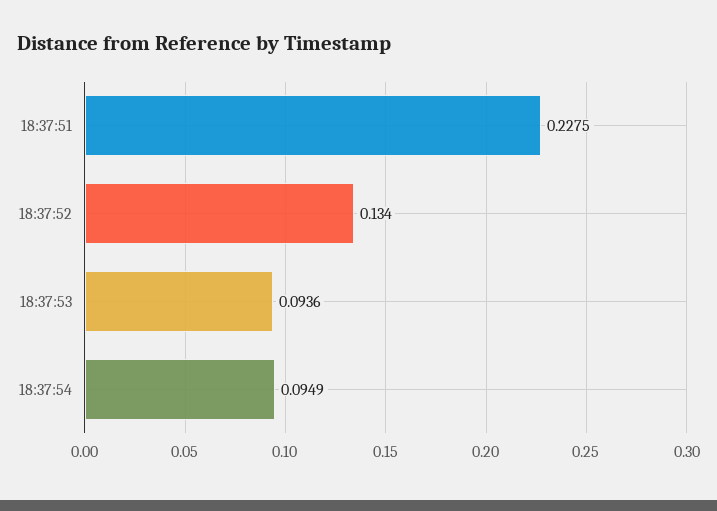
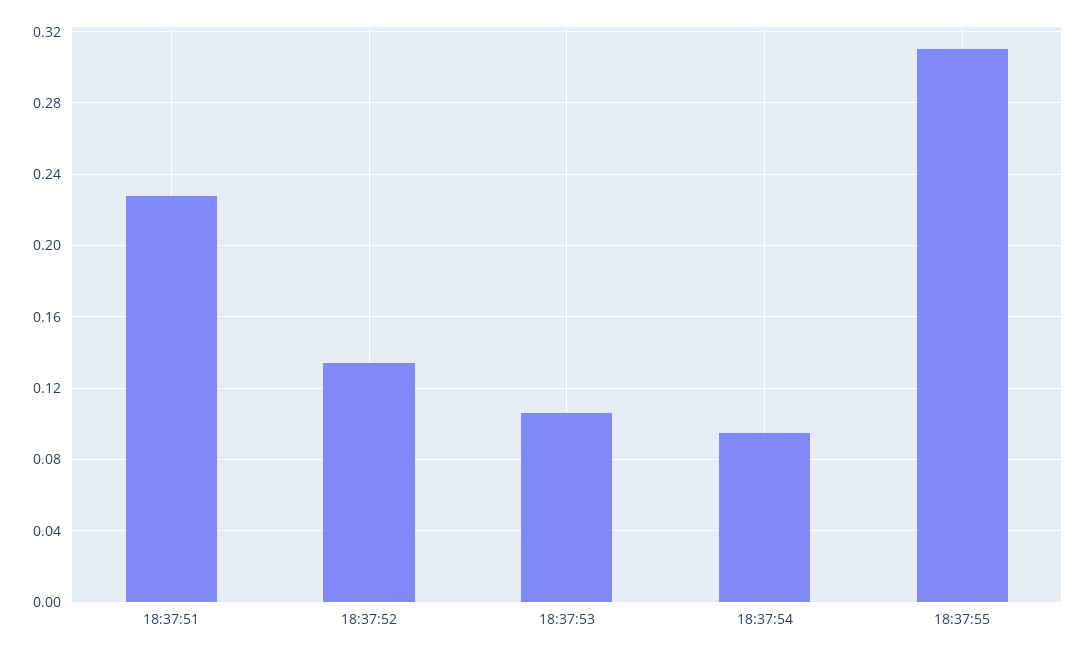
18:37:53: 0.0936 -> 0.105
18:37:55: none -> 0.31

